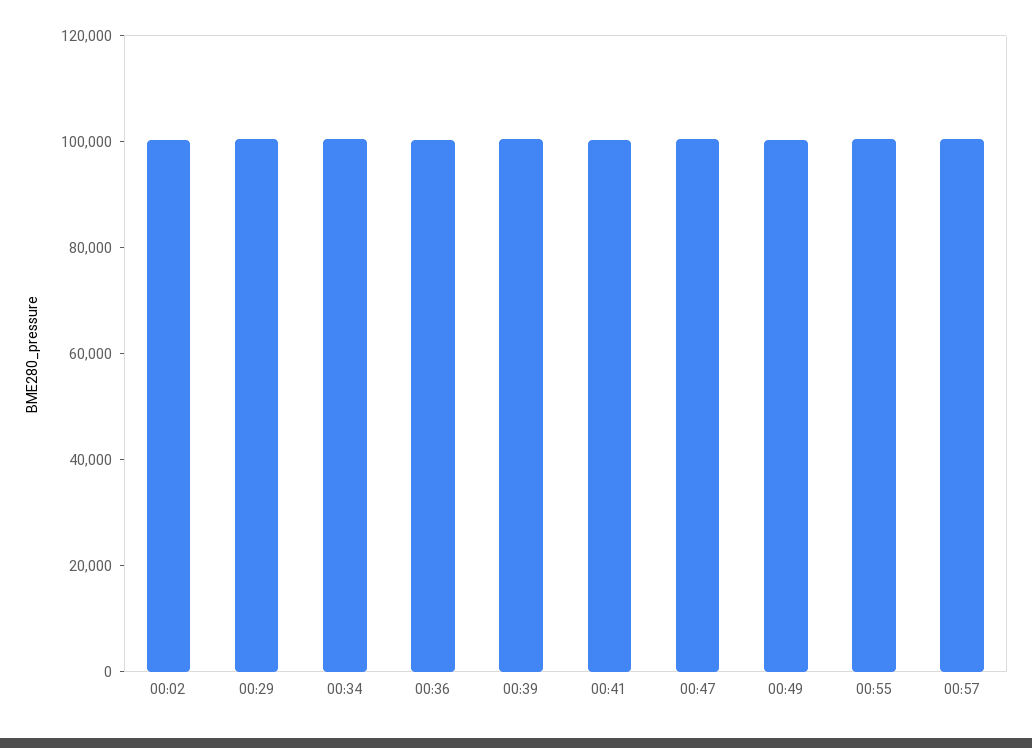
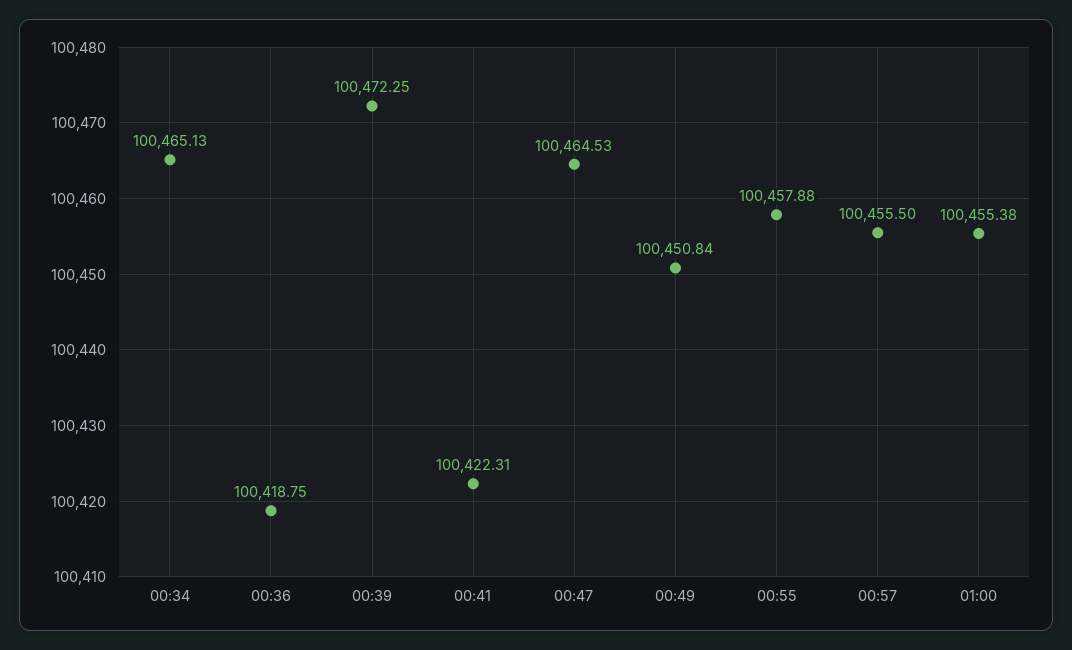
00:02: 100000 -> none
00:29: 100000 -> none
01:00: none -> 100455.38

